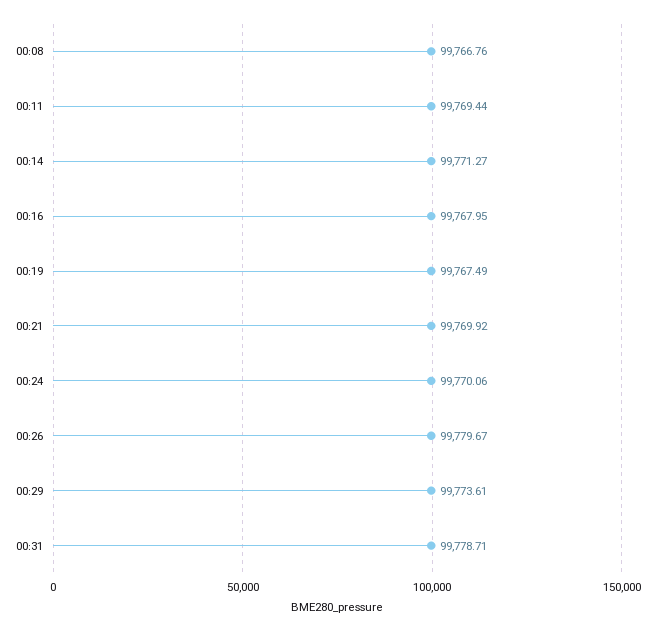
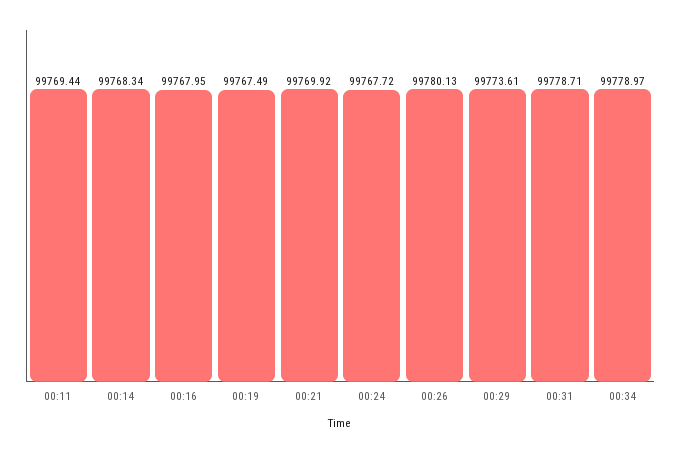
00:08: 99766.76 -> none
00:14: 99771.27 -> 99768.34
00:24: 99770.06 -> 99767.72
00:26: 99779.67 -> 99780.13
00:34: none -> 99778.97

